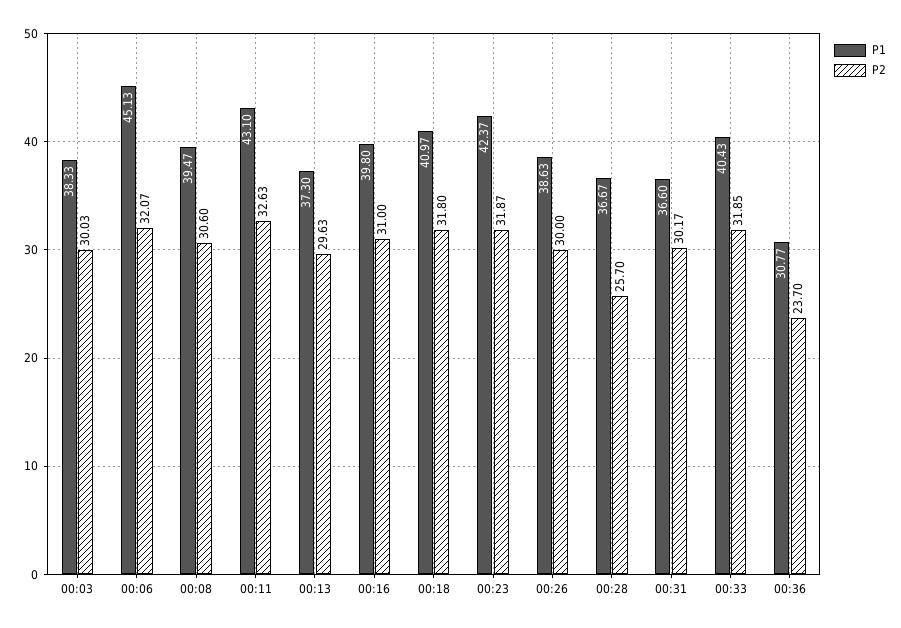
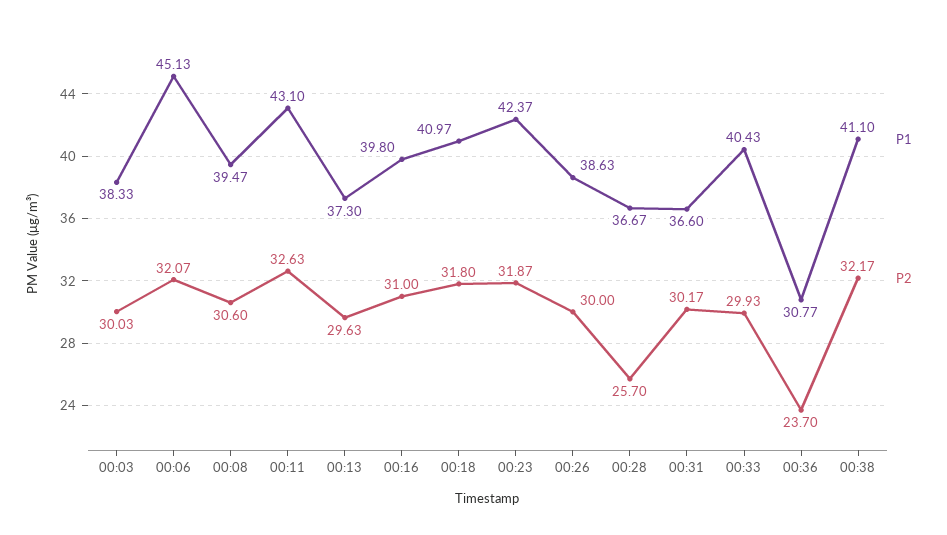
P2, 00:33: 31.85 -> 29.93
P1, 00:38: none -> 41.1
P2, 00:38: none -> 32.17

